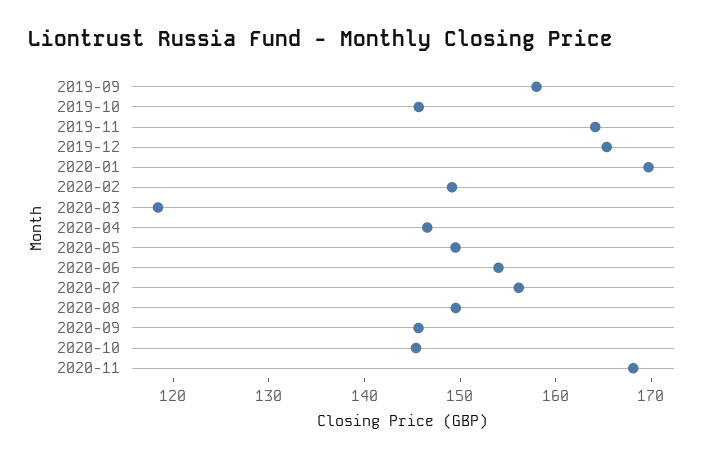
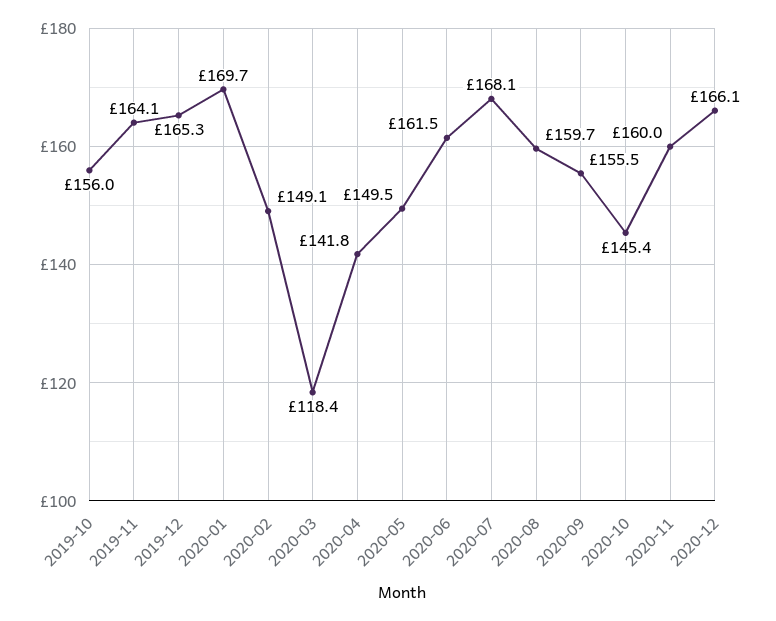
2019-09: 158 -> none
2019-10: 146 -> 156
2020-04: 146 -> 141.8
2020-06: 154 -> 161.5
2020-07: 156 -> 168.1
2020-08: 150 -> 159.7
2020-09: 146 -> 155.5
2020-11: 168 -> 160
2020-12: none -> 166.1

